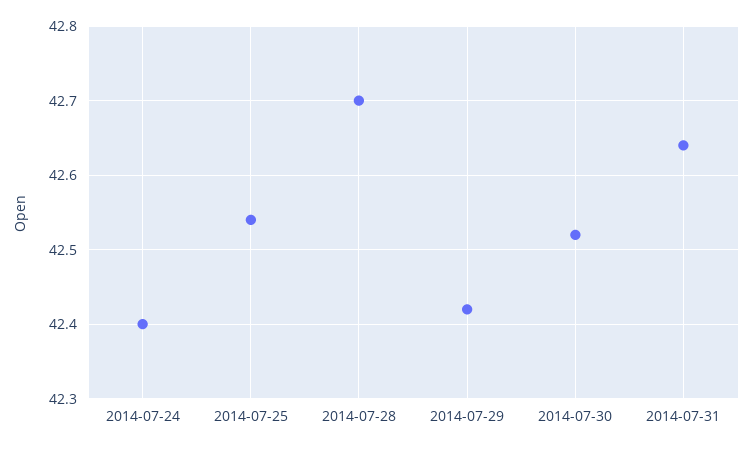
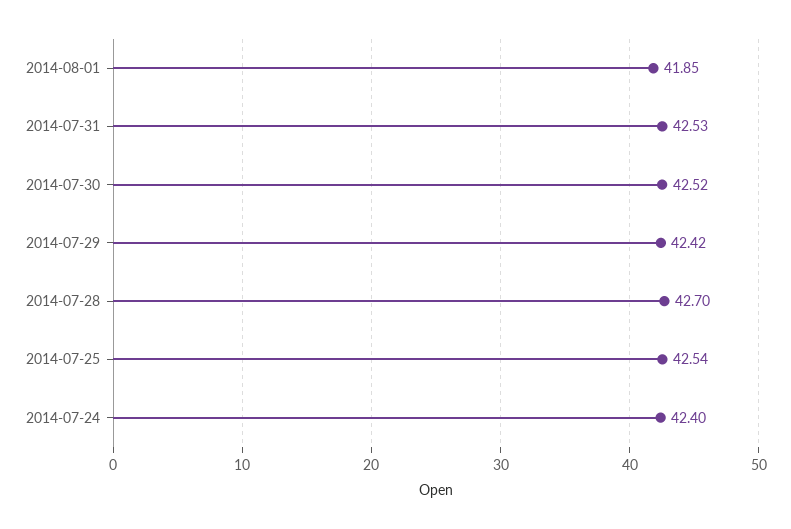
2014-07-31: 42.64 -> 42.53
2014-08-01: none -> 41.85

